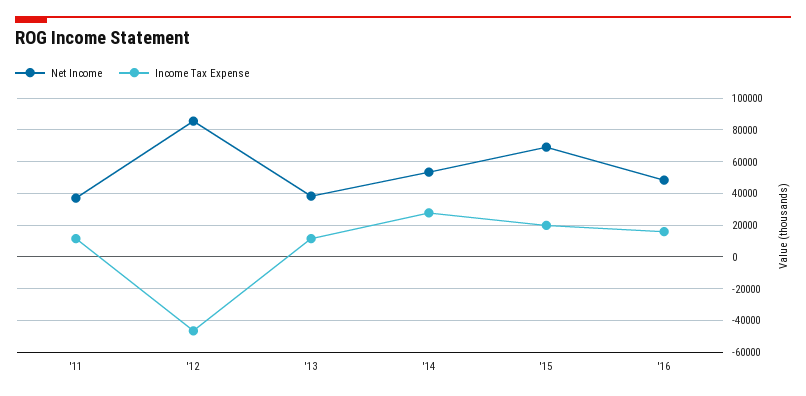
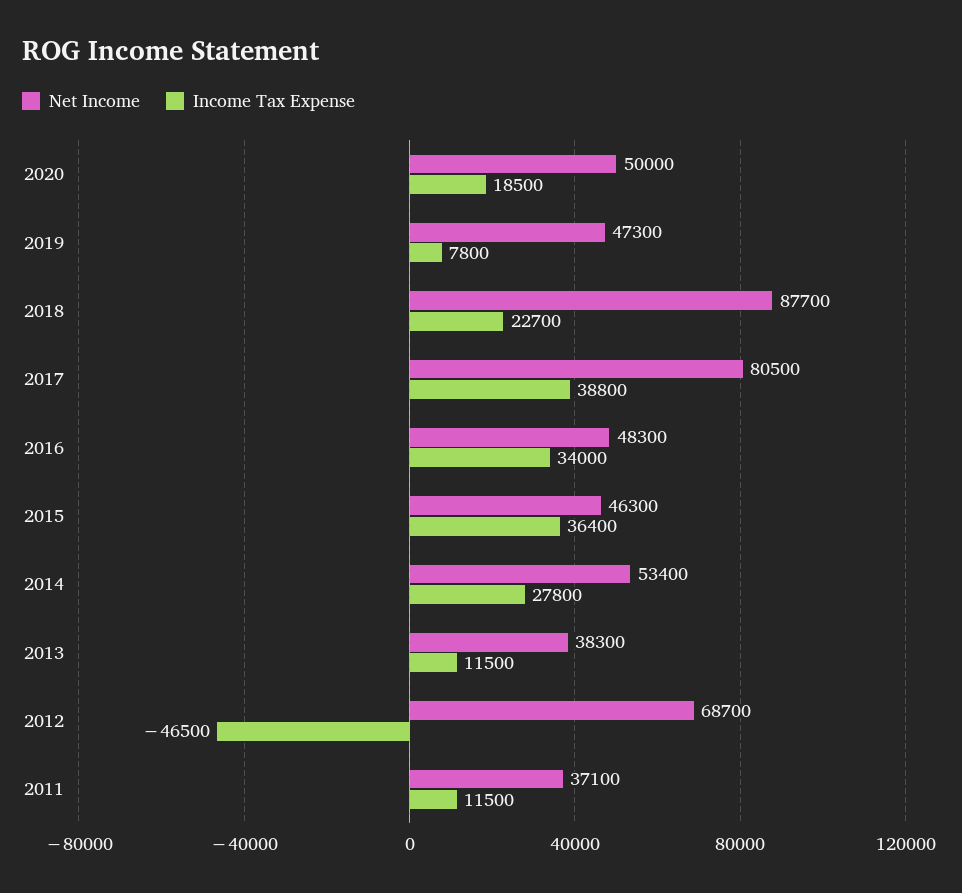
Net Income, '12: 85000 -> 68700
Net Income, '15: 70000 -> 46300
Income Tax Expense, '15: 20000 -> 36400
Income Tax Expense, '16: 15000 -> 34000
Net Income, 2020: none -> 50000
Income Tax Expense, 2020: none -> 18500
Net Income, 2019: none -> 47300
Income Tax Expense, 2019: none -> 7800
Net Income, 2018: none -> 87700
Income Tax Expense, 2018: none -> 22700
Net Income, 2017: none -> 80500
Income Tax Expense, 2017: none -> 38800

